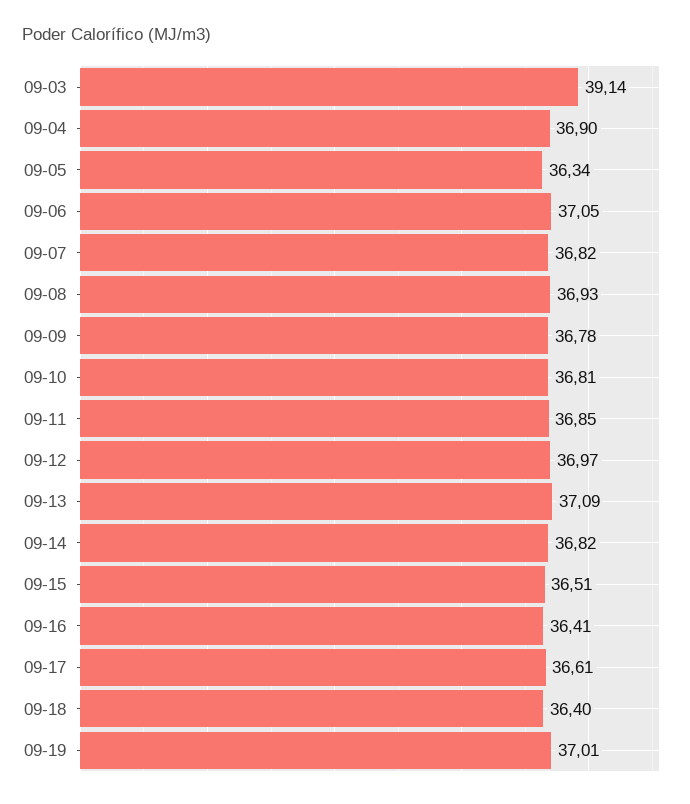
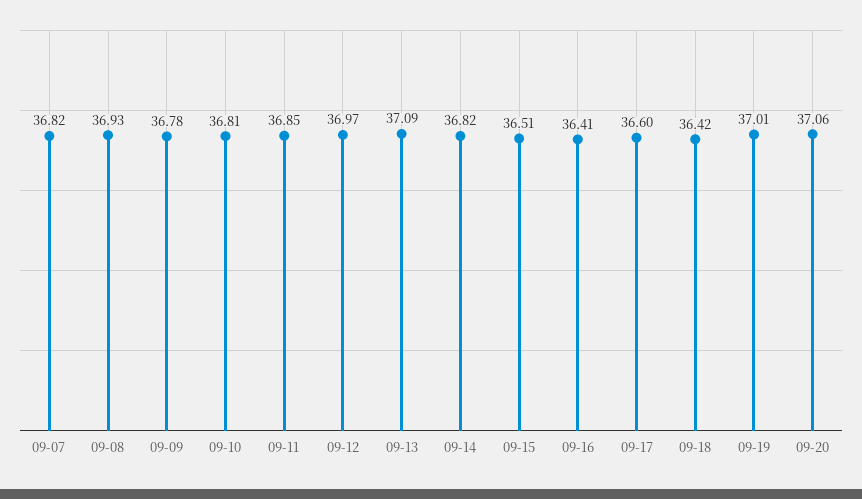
09-03: 39.14 -> none
09-04: 36.9 -> none
09-05: 36.34 -> none
09-06: 37.05 -> none
09-17: 36.61 -> 36.6
09-18: 36.4 -> 36.42
09-20: none -> 37.06

